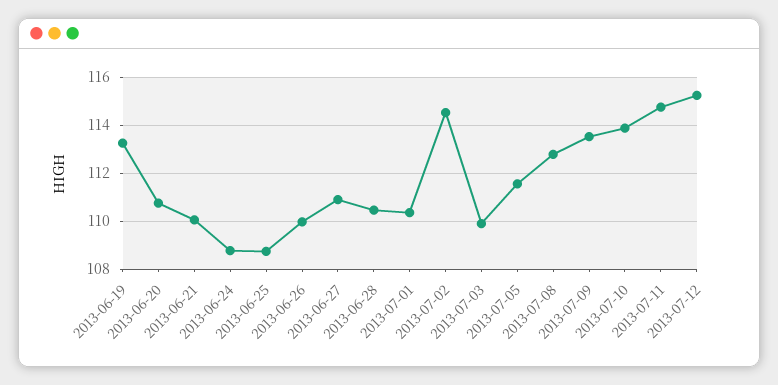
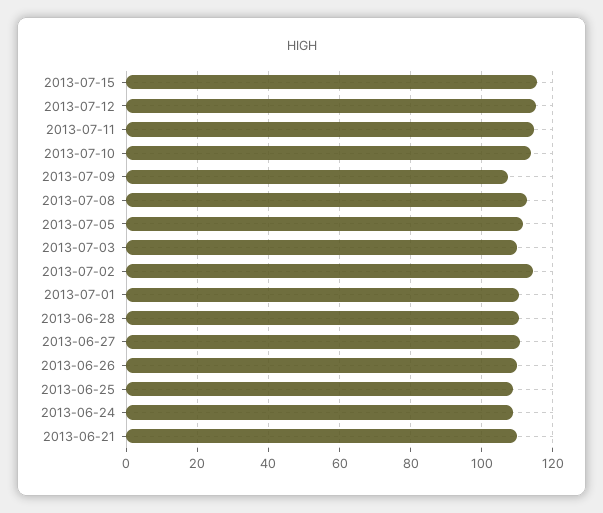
2013-06-19: 113.25 -> none
2013-06-20: 110.75 -> none
2013-07-09: 113.5 -> 108
2013-07-15: none -> 116

